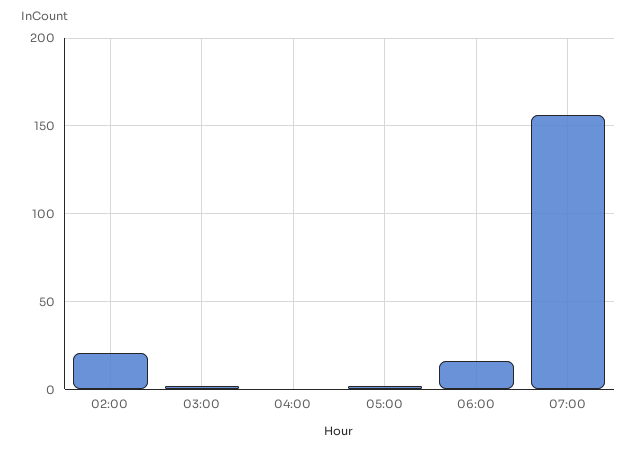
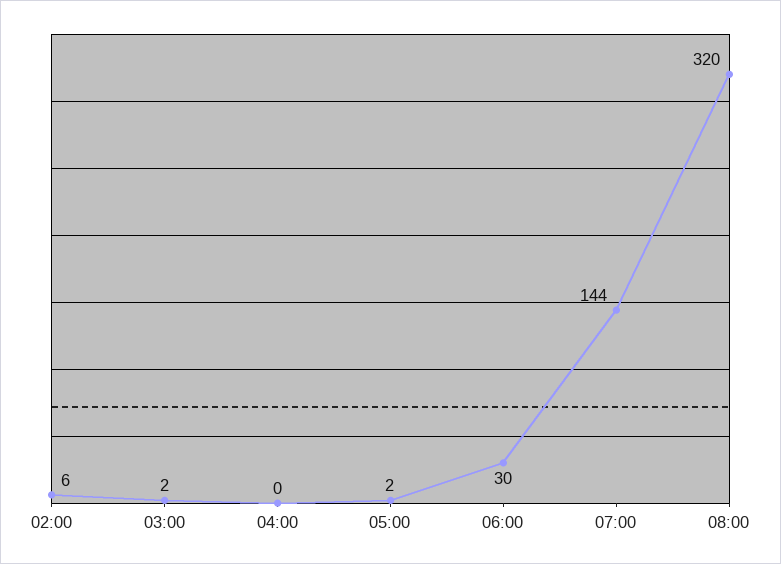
02:00: 20 -> 6
06:00: 15 -> 30
07:00: 155 -> 144
08:00: none -> 320

